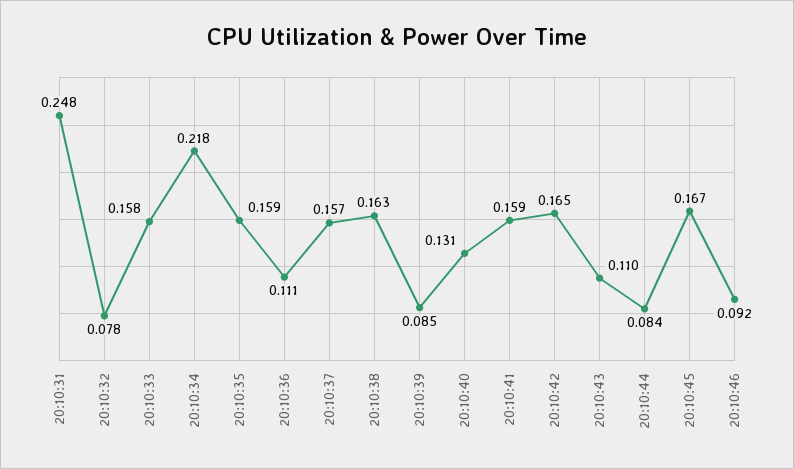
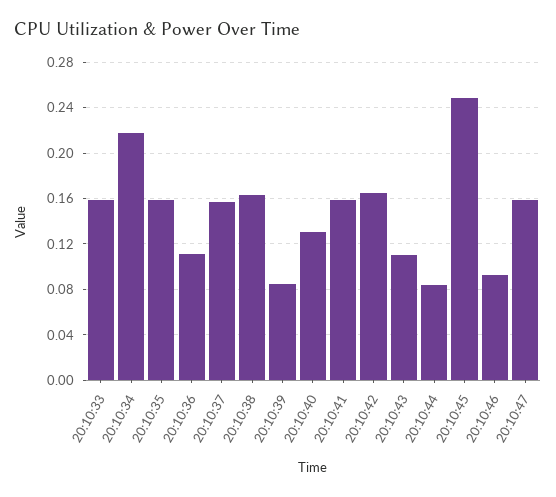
20:10:31: 0.248 -> none
20:10:32: 0.078 -> none
20:10:45: 0.167 -> 0.25
20:10:47: none -> 0.16

